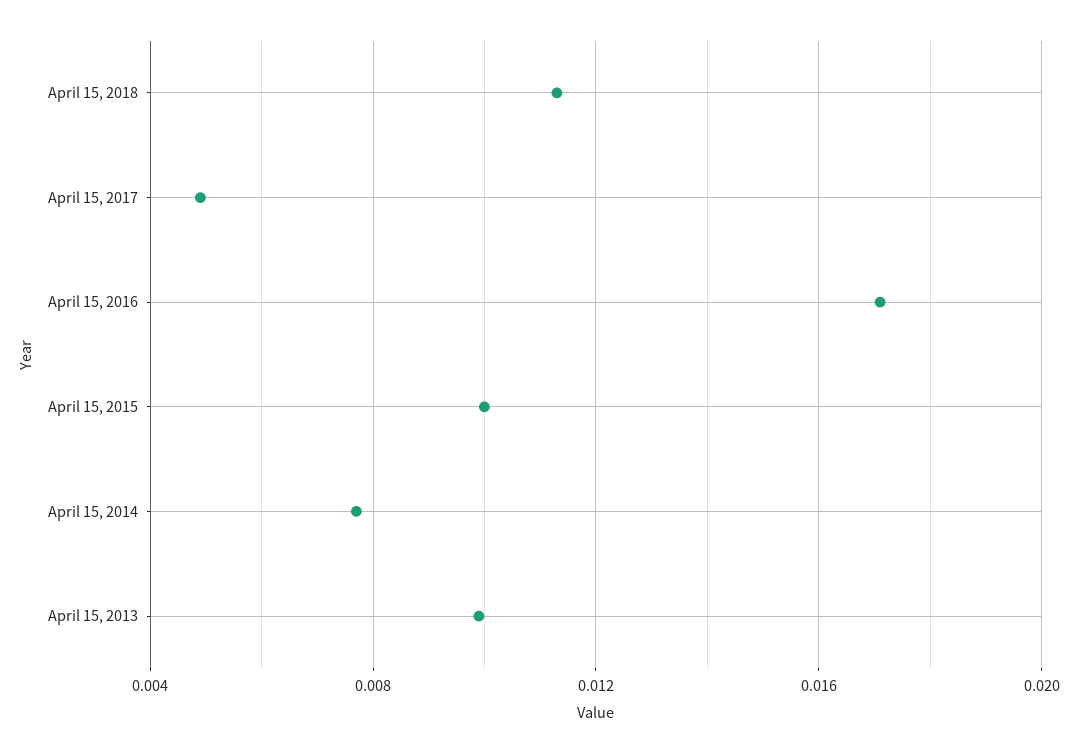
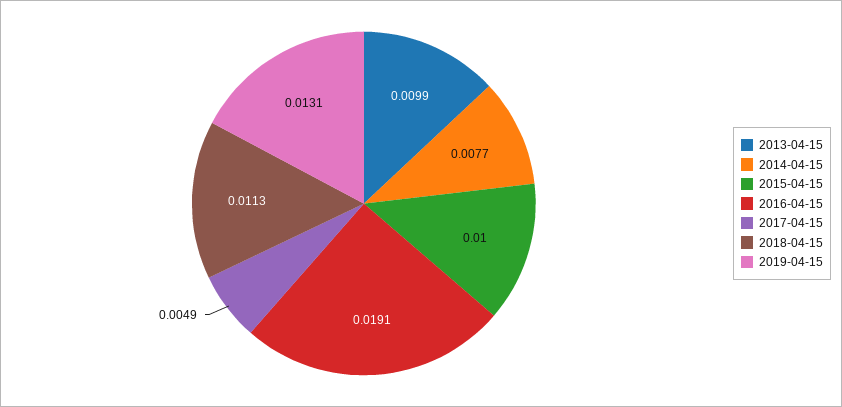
April 15, 2016: 0.017 -> 0.0191
2019-04-15: none -> 0.0131

